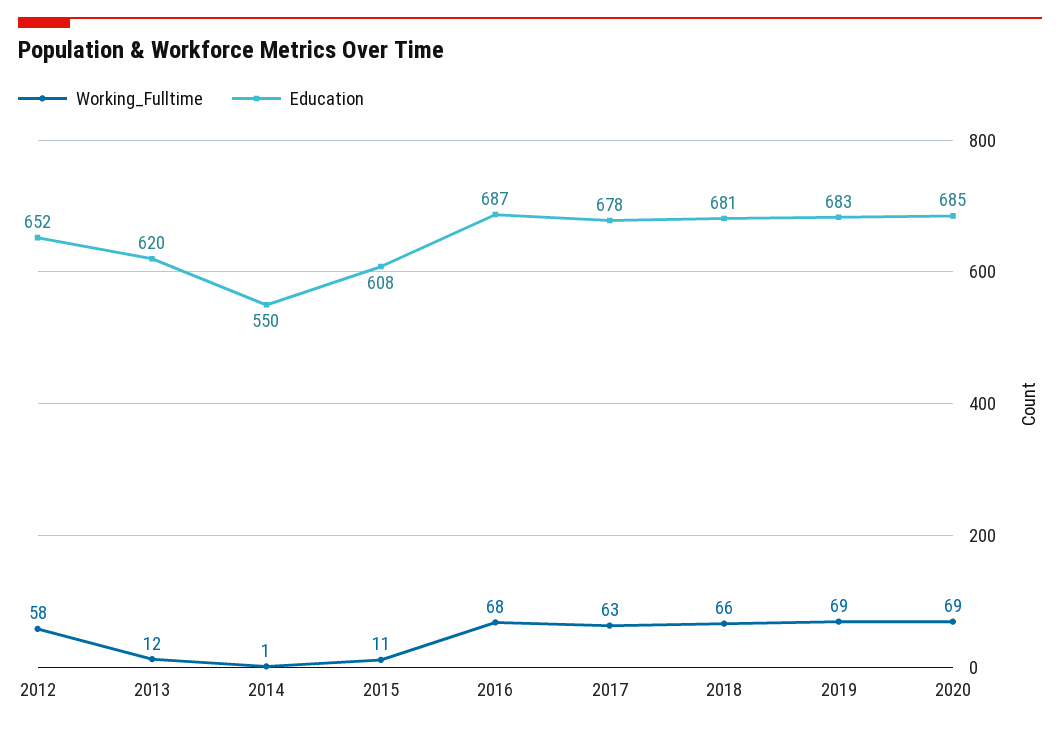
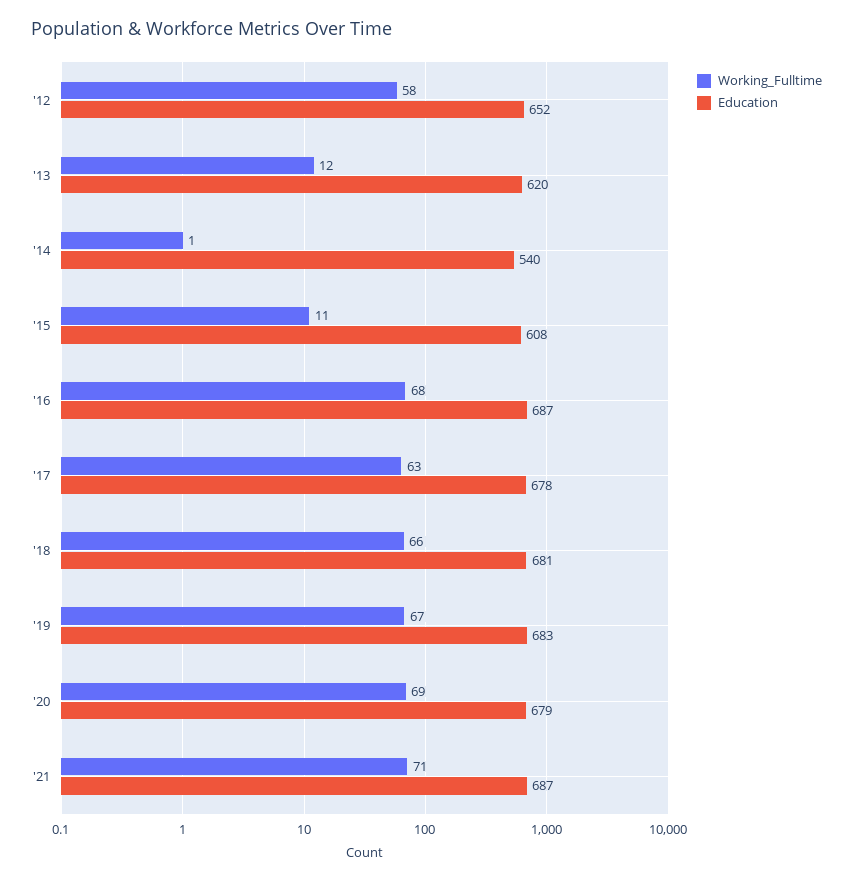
Education, 2014: 550 -> 540
Working_Fulltime, 2019: 69 -> 67
Education, 2020: 685 -> 679
Working_Fulltime, '21: none -> 71
Education, '21: none -> 687

